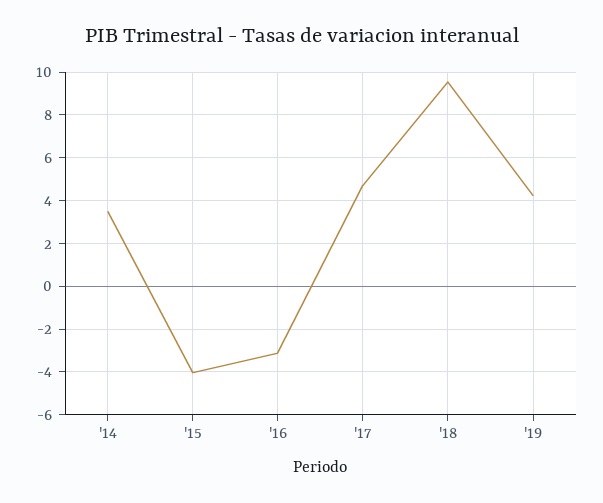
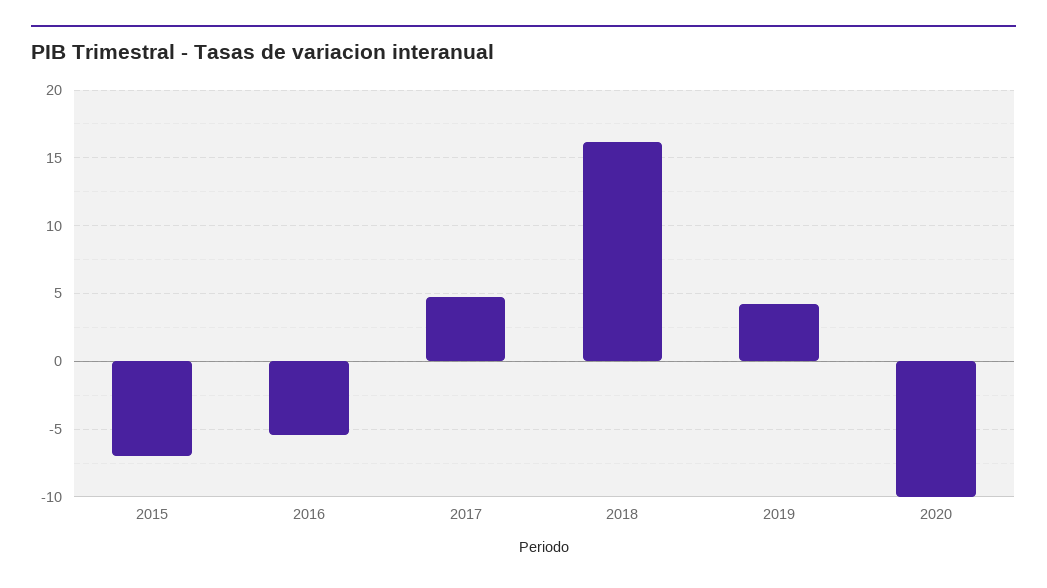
'14: 3.5 -> none
'15: -4 -> -7
'16: -3 -> -5.5
'18: 9.5 -> 16
2020: none -> -10

